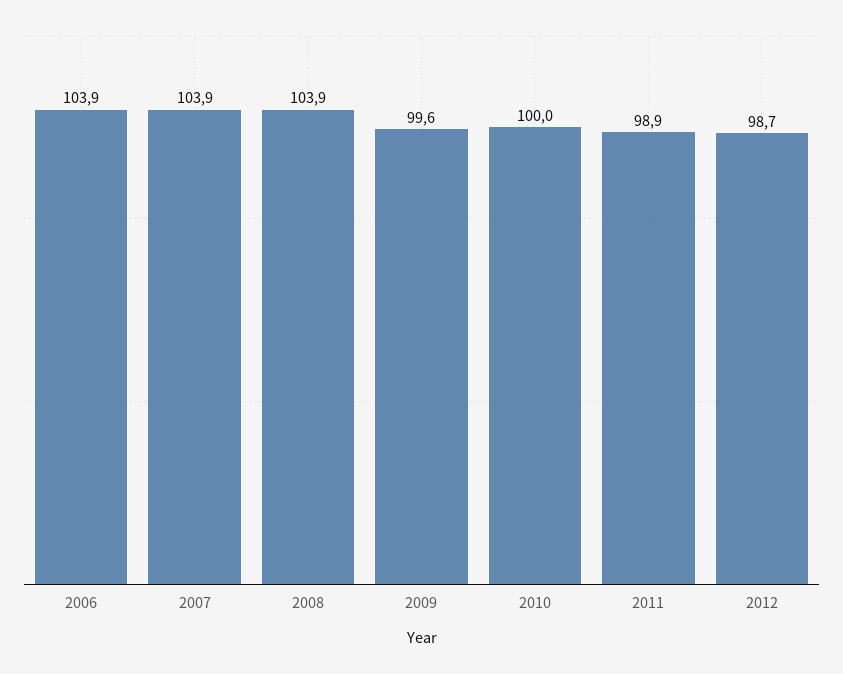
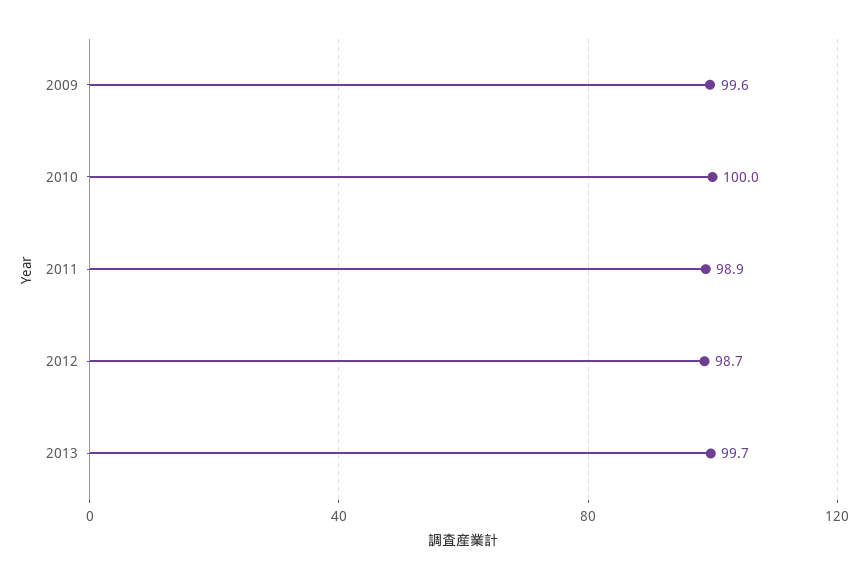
2006: 103.9 -> none
2007: 103.9 -> none
2008: 103.9 -> none
2013: none -> 99.7

